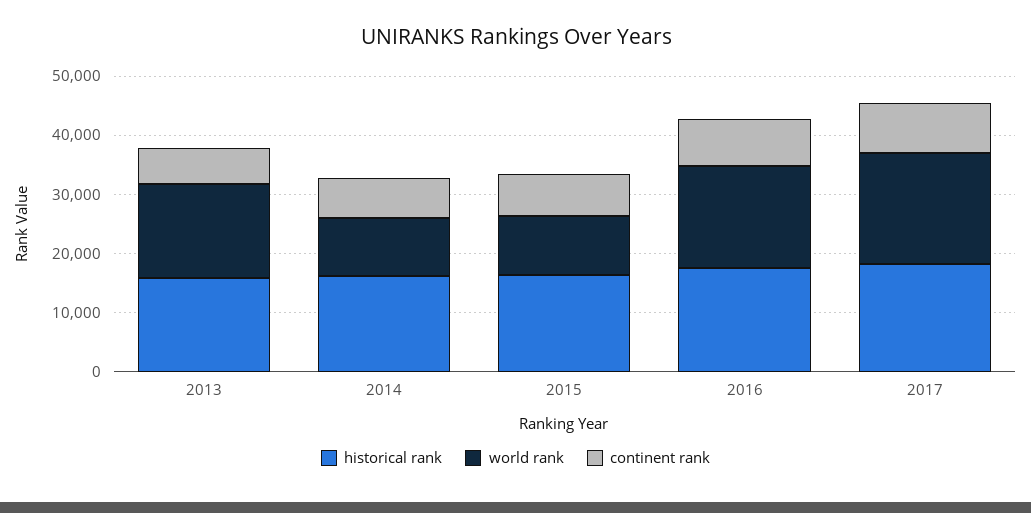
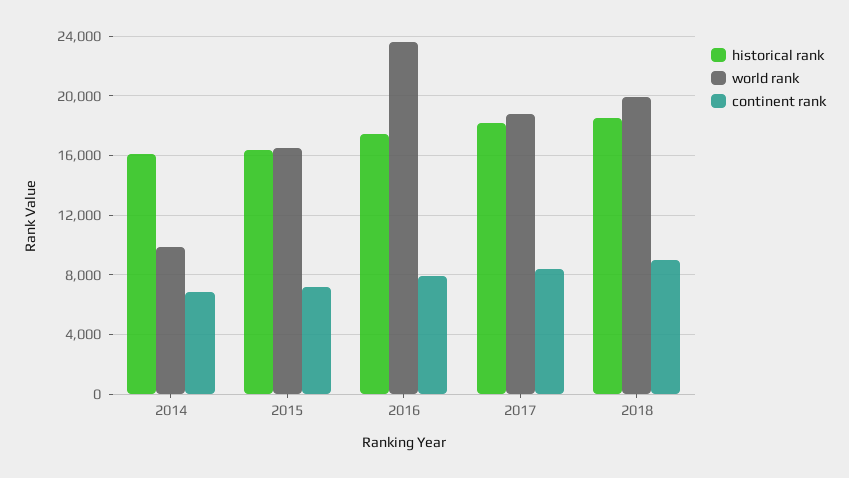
historical rank, 2013: 16000 -> none
world rank, 2013: 16000 -> none
continent rank, 2013: 6000 -> none
world rank, 2015: 10000 -> 16500
world rank, 2016: 18000 -> 23500
historical rank, 2018: none -> 18500
world rank, 2018: none -> 20000
continent rank, 2018: none -> 9000

